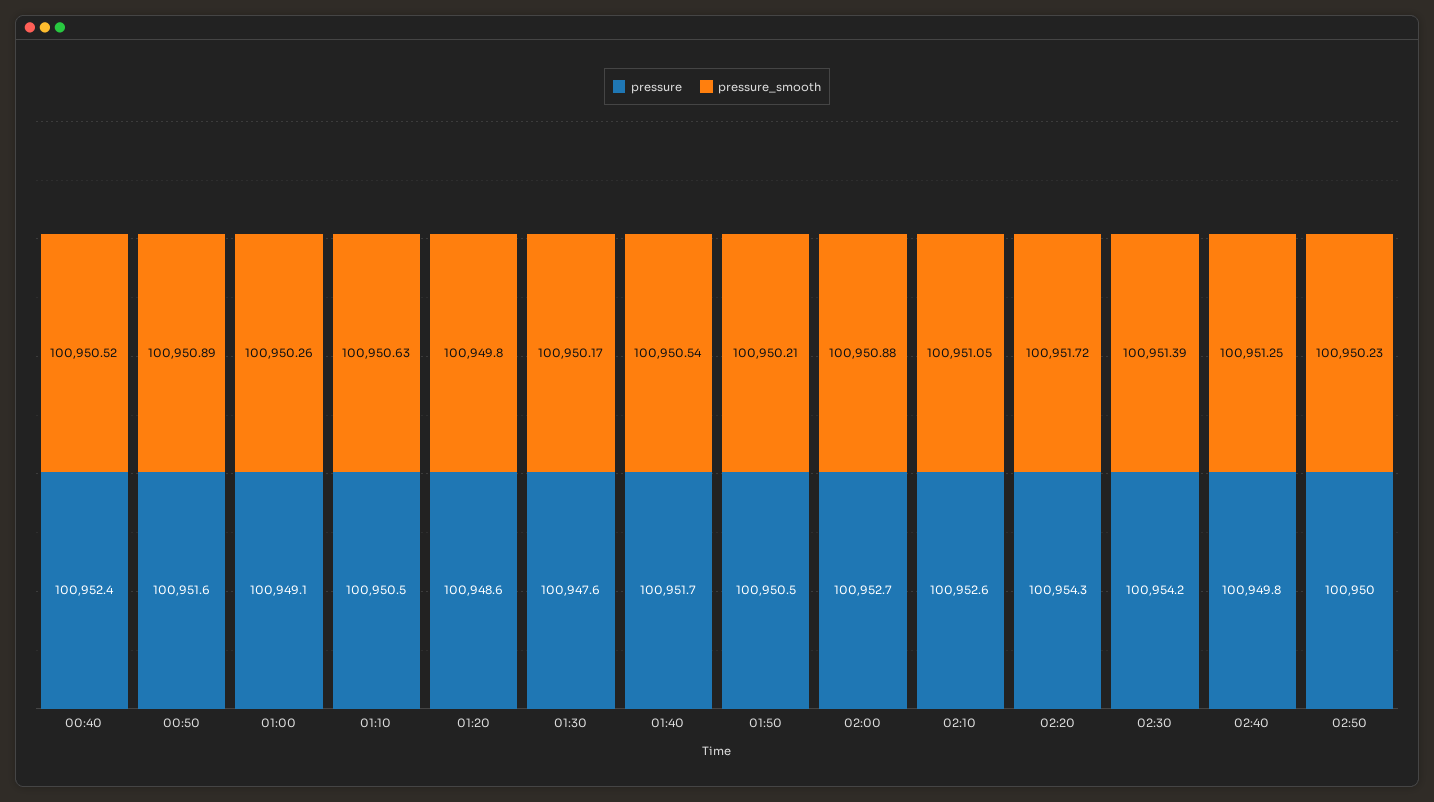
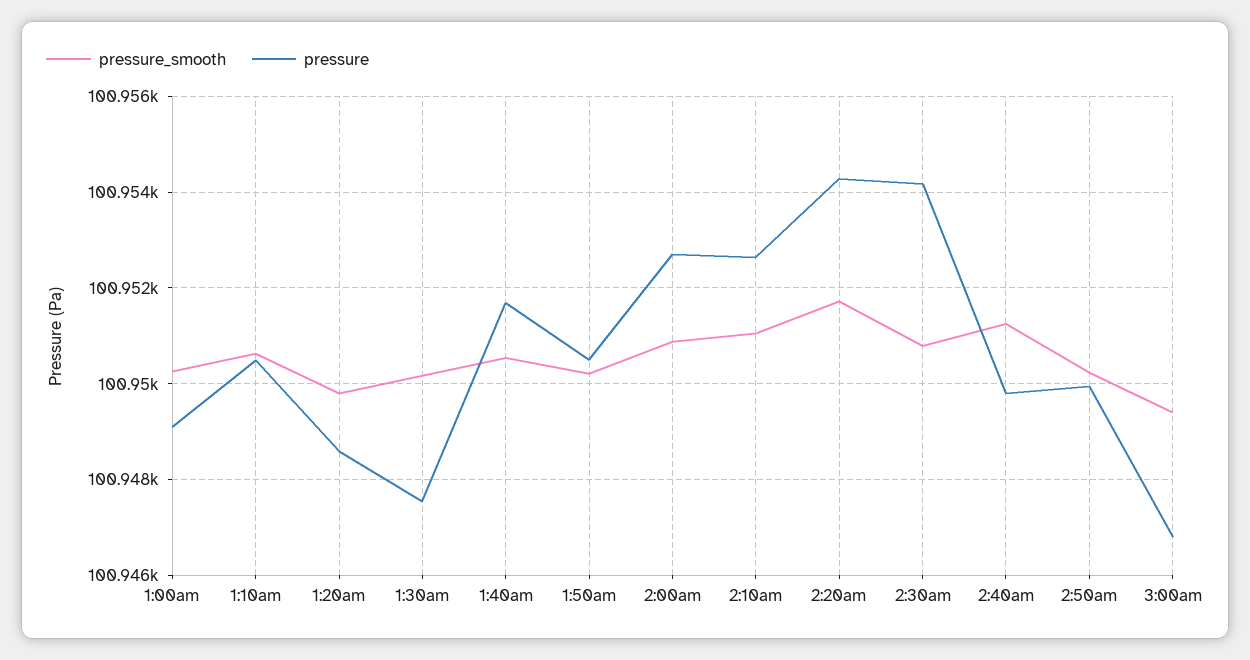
pressure, 00:40: 100952.4 -> none
pressure_smooth, 00:40: 100950.52 -> none
pressure, 00:50: 100951.6 -> none
pressure_smooth, 00:50: 100950.89 -> none
pressure_smooth, 02:30: 100951.39 -> 100950.8
pressure_smooth, 3:00am: none -> 100949.4
pressure, 3:00am: none -> 100946.8

